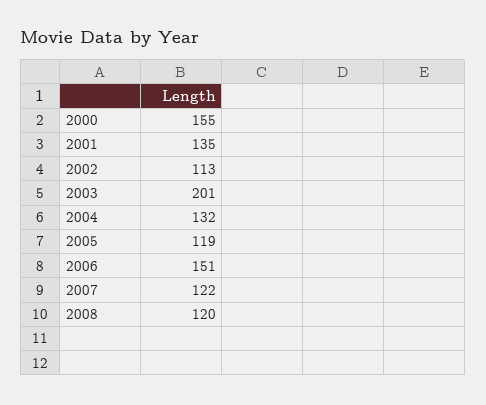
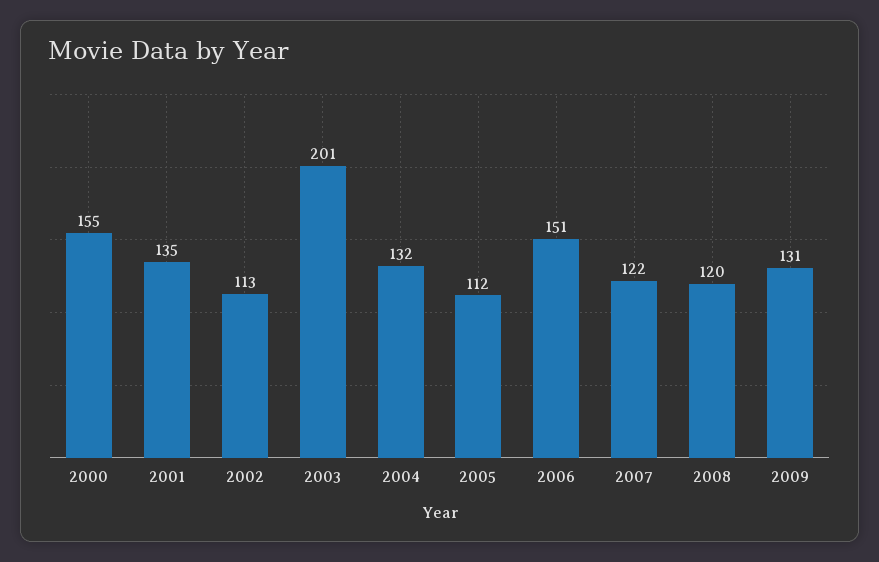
2005: 119 -> 112
2009: none -> 131

